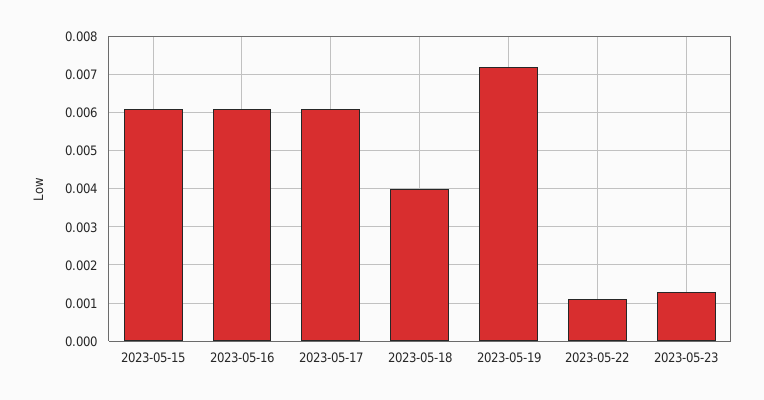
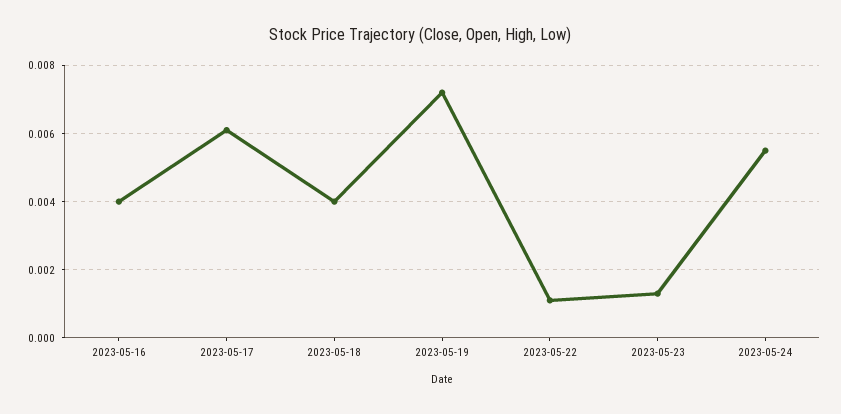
2023-05-15: 0.006 -> none
2023-05-16: 0.006 -> 0.004
2023-05-24: none -> 0.0055

